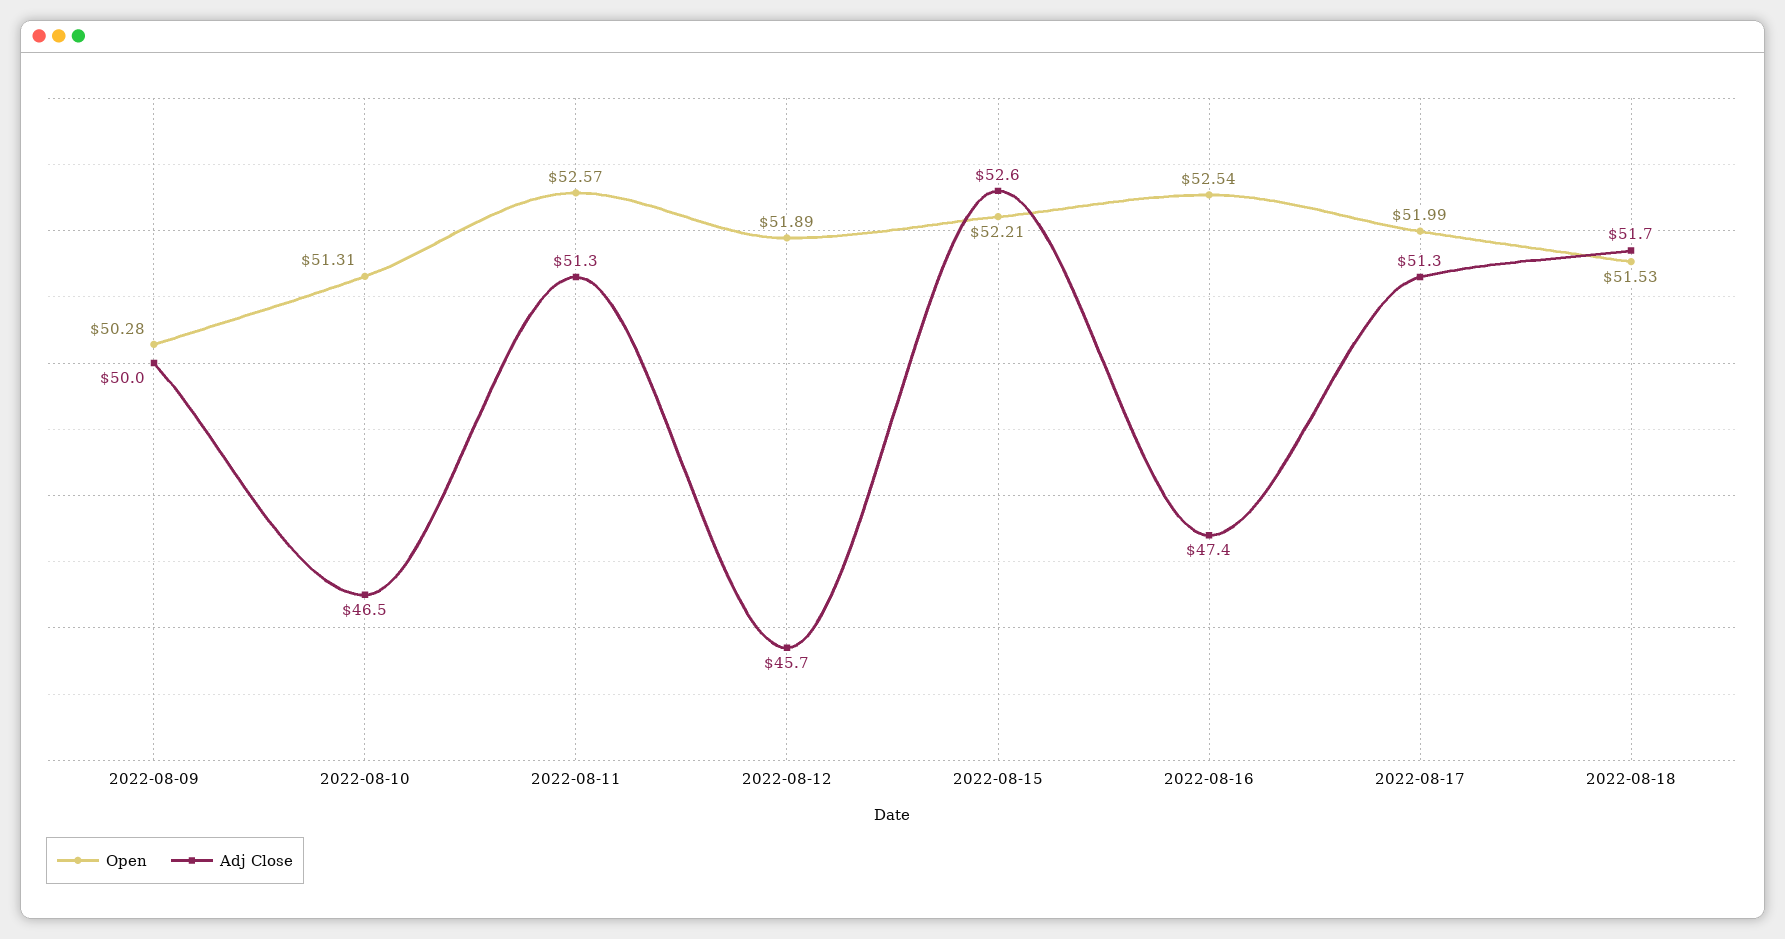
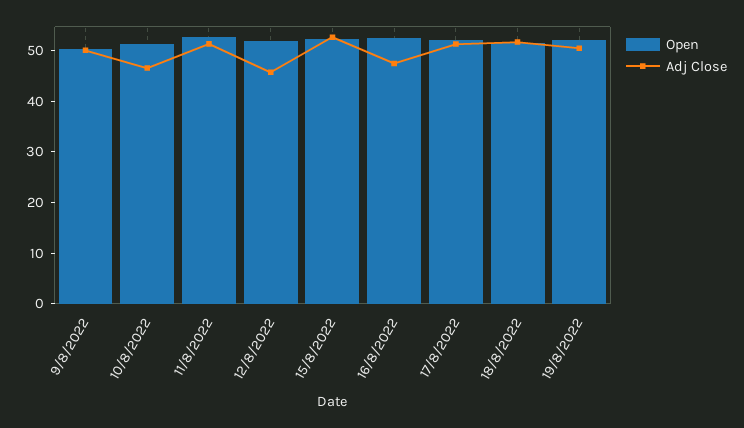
Open, 19/8/2022: none -> 52
Adj Close, 19/8/2022: none -> 50

